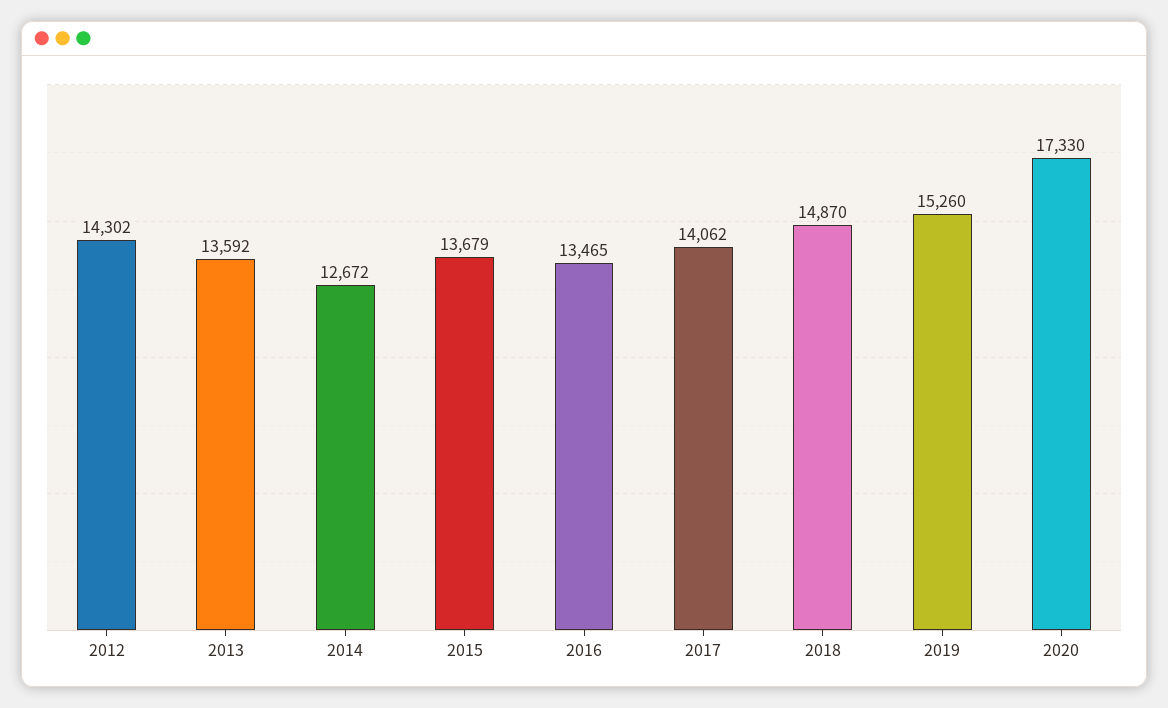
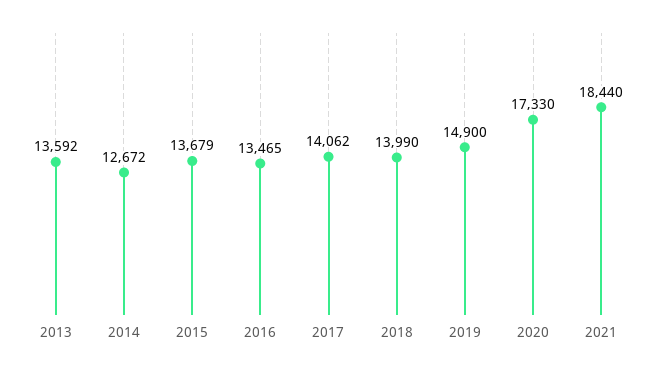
2012: 14302 -> none
2018: 14870 -> 13990
2019: 15260 -> 14900
2021: none -> 18440

